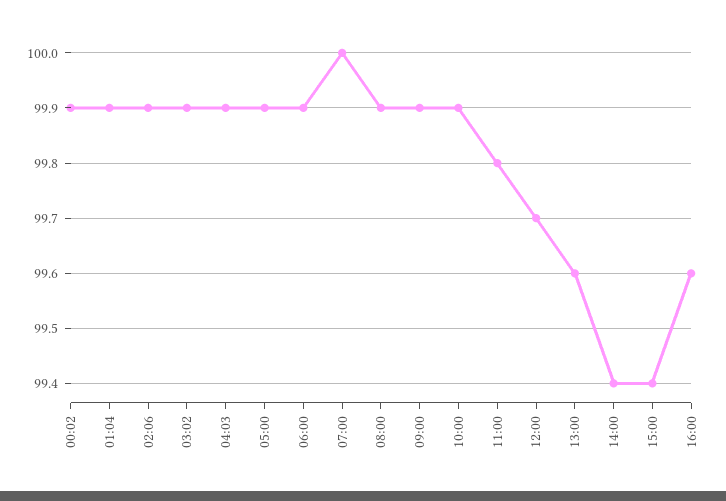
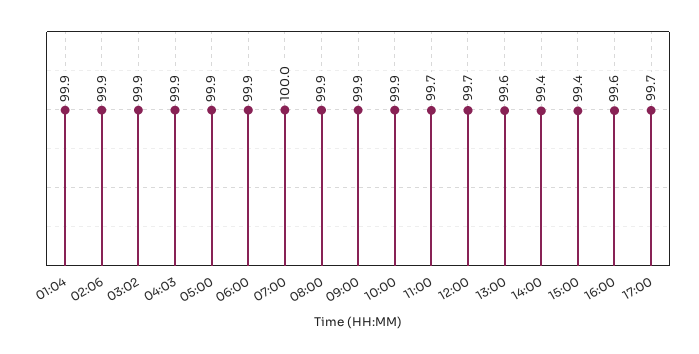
00:02: 99.9 -> none
11:00: 99.8 -> 99.7
17:00: none -> 99.7

